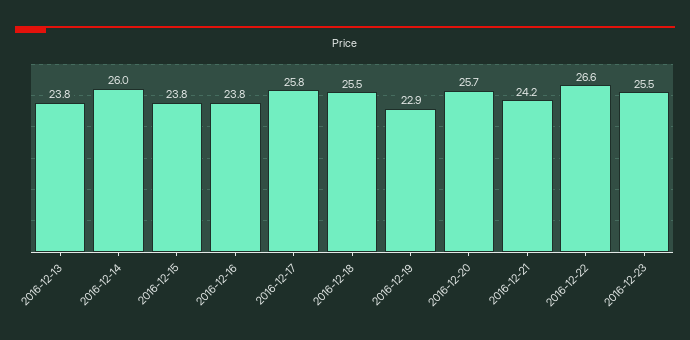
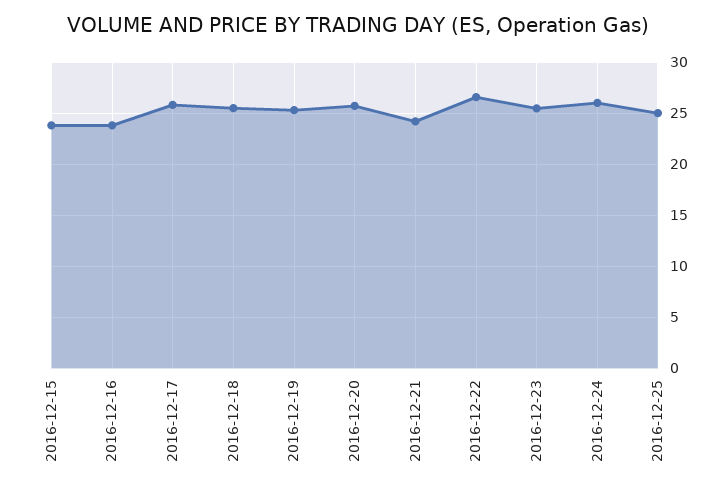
2016-12-13: 23.8 -> none
2016-12-14: 26 -> none
2016-12-19: 22.9 -> 25
2016-12-24: none -> 26
2016-12-25: none -> 25

